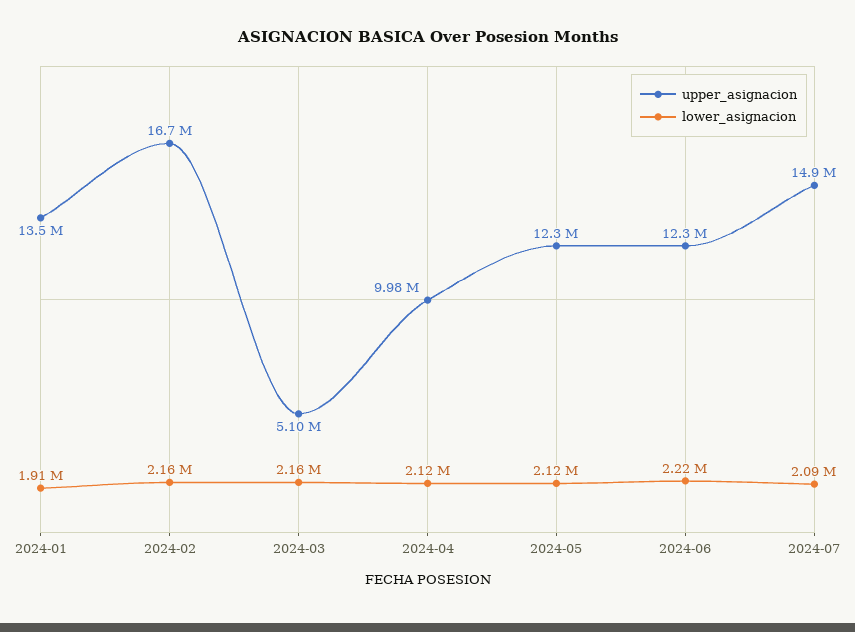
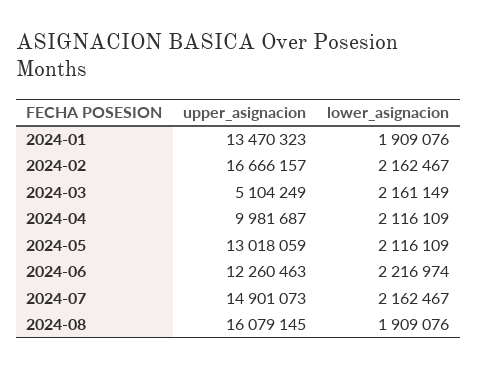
upper_asignacion, 2024-05: 12300000 -> 13018059
lower_asignacion, 2024-07: 2090000 -> 2162467
upper_asignacion, 2024-08: none -> 16079145
lower_asignacion, 2024-08: none -> 1909076

